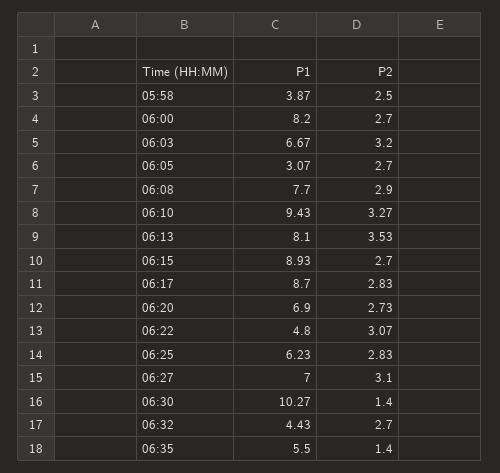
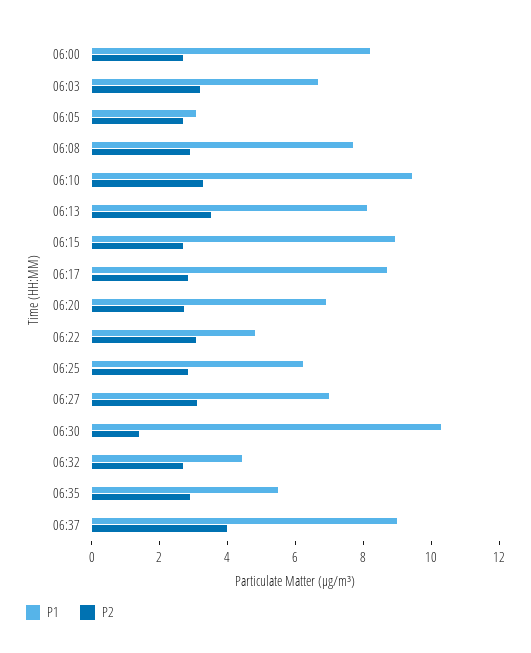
P1, 05:58: 3.87 -> none
P2, 05:58: 2.5 -> none
P2, 06:35: 1.4 -> 3
P1, 06:37: none -> 9
P2, 06:37: none -> 4

